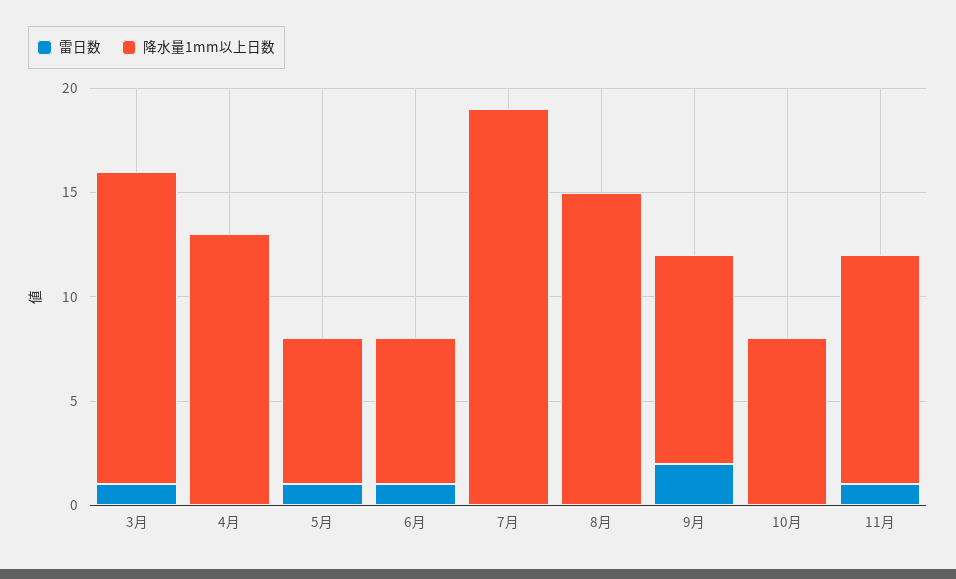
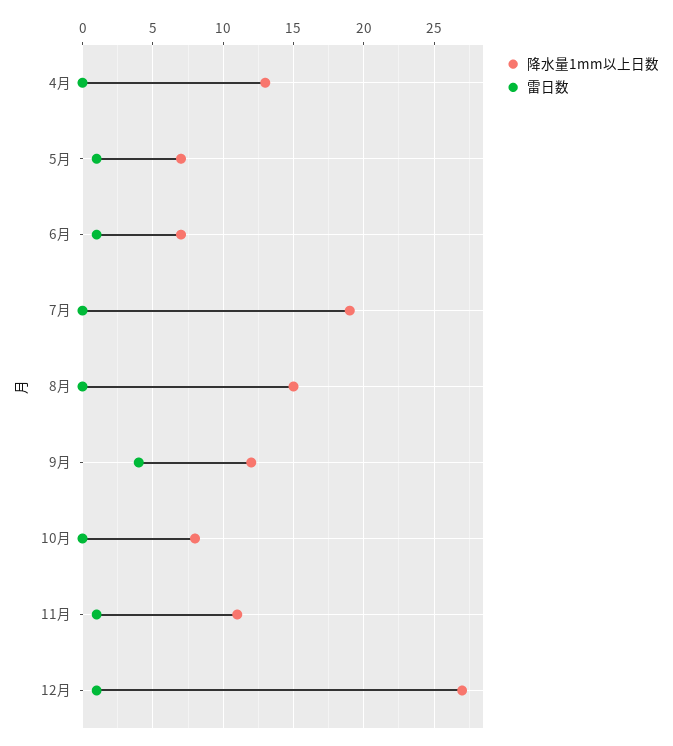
雷日数, 3月: 1 -> none
降水量1mm以上日数, 3月: 15 -> none
雷日数, 9月: 2 -> 4
降水量1mm以上日数, 9月: 10 -> 12
降水量1mm以上日数, 12月: none -> 27
雷日数, 12月: none -> 1

